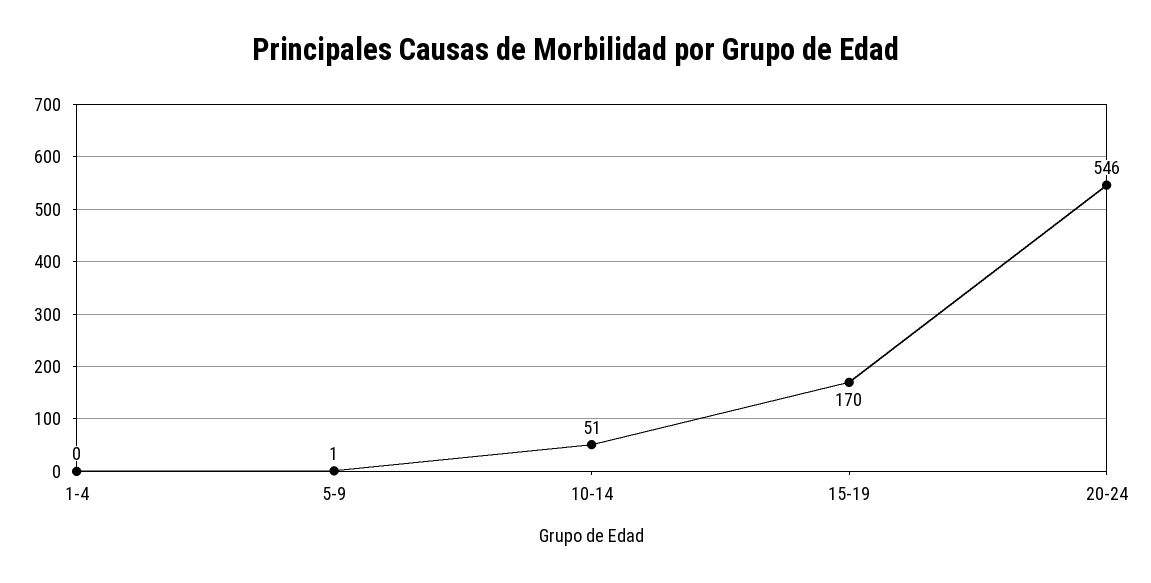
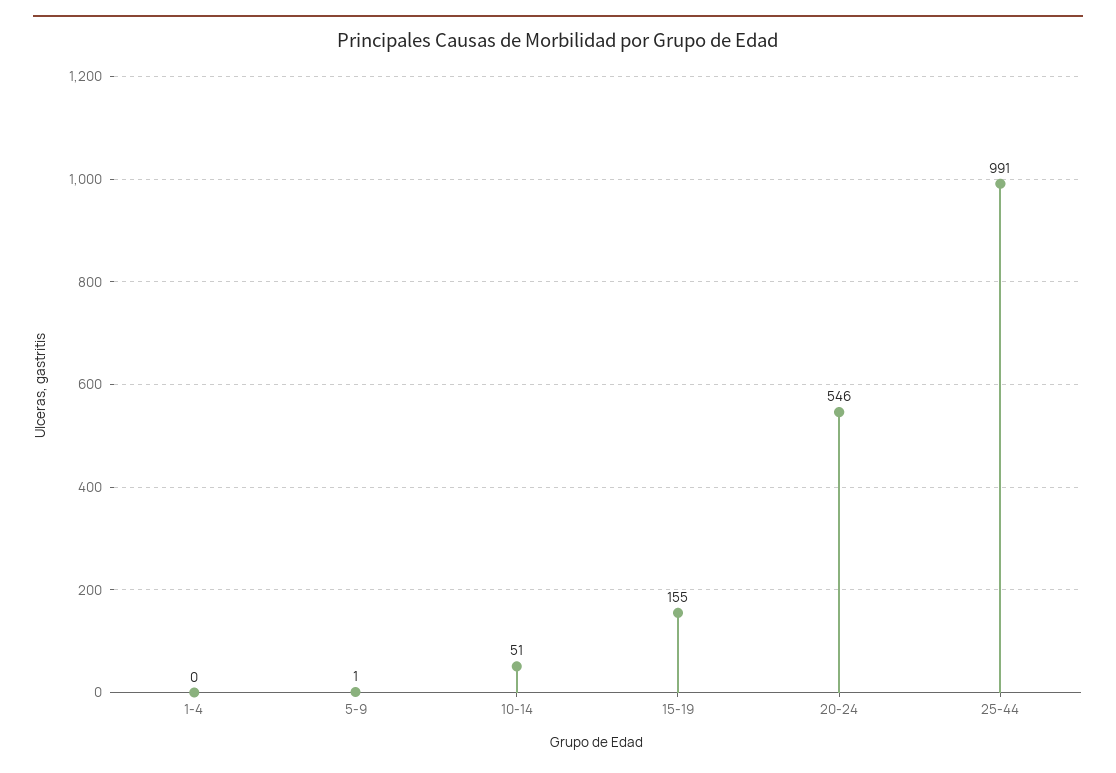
15-19: 170 -> 155
25-44: none -> 991

